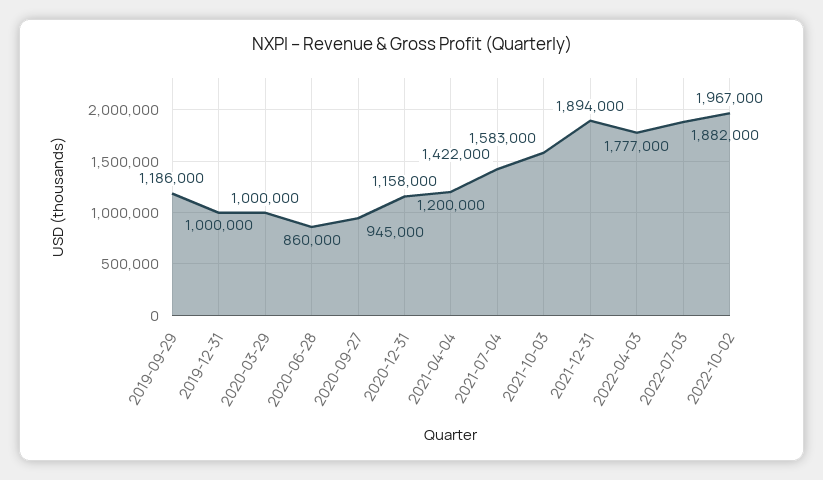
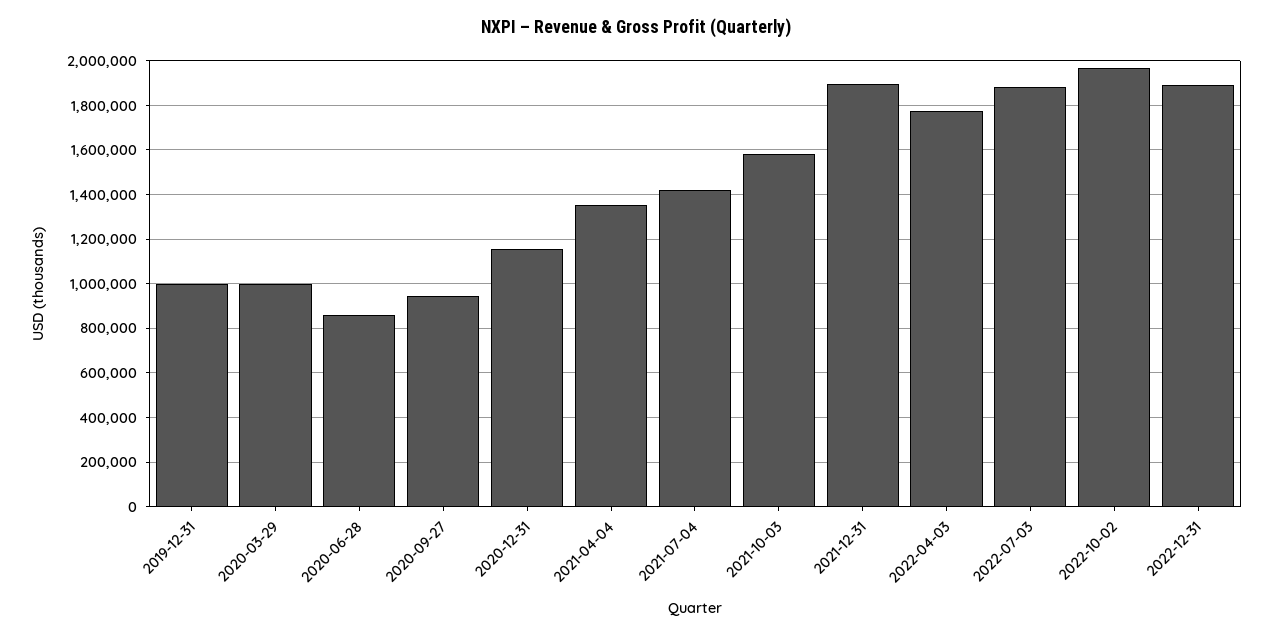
2019-09-29: 1186000 -> none
2021-04-04: 1200000 -> 1350000
2022-12-31: none -> 1900000

